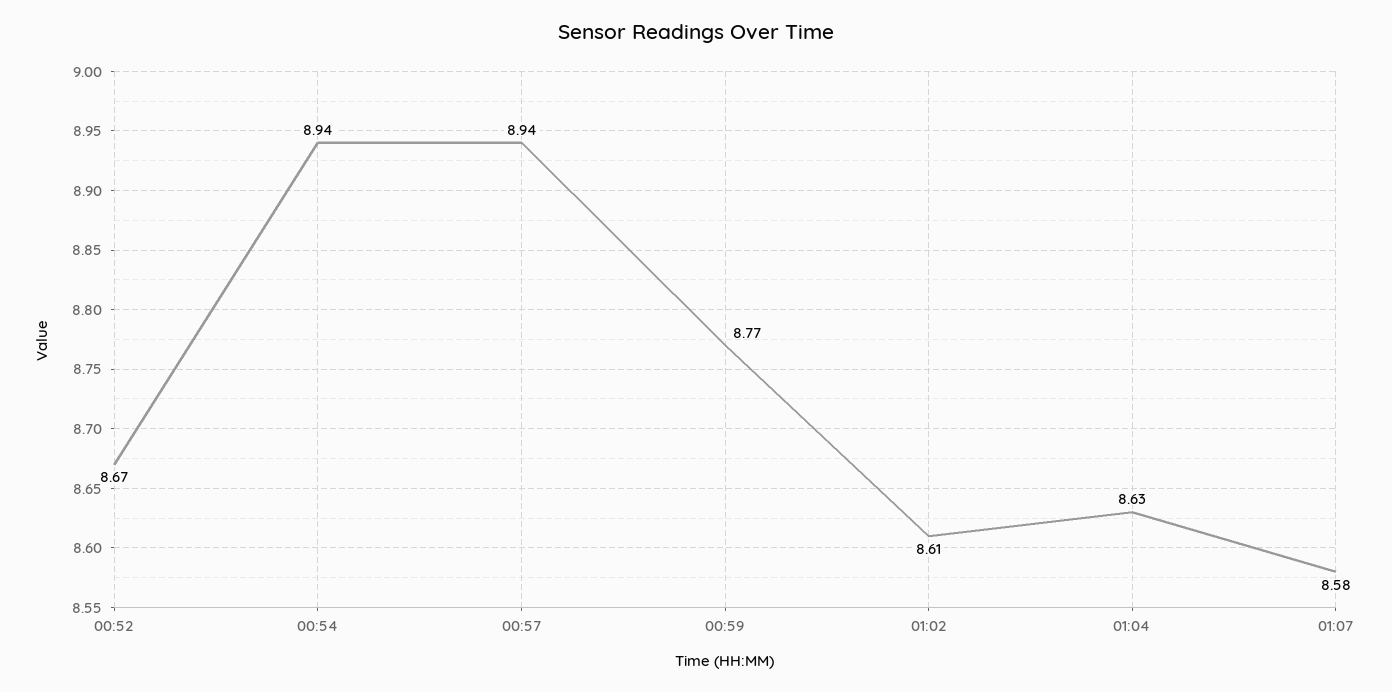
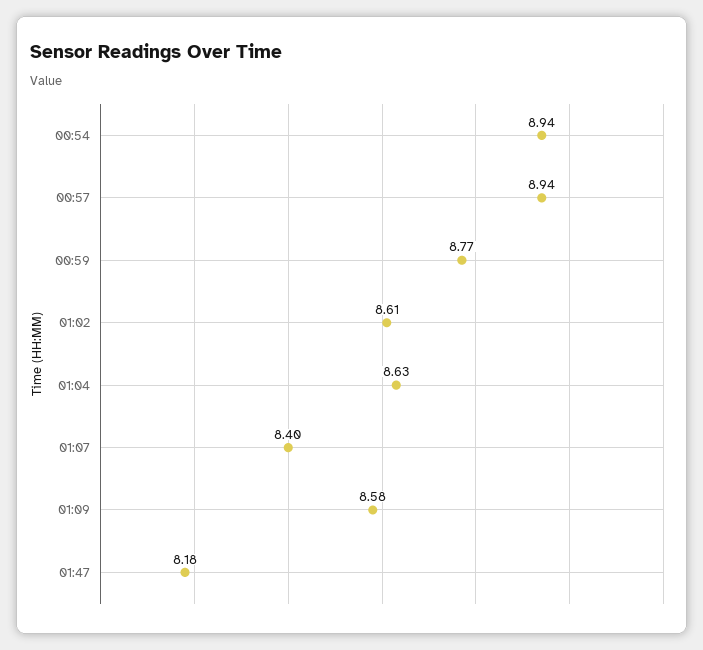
00:52: 8.67 -> none
01:07: 8.58 -> 8.4
01:09: none -> 8.58
01:47: none -> 8.18

